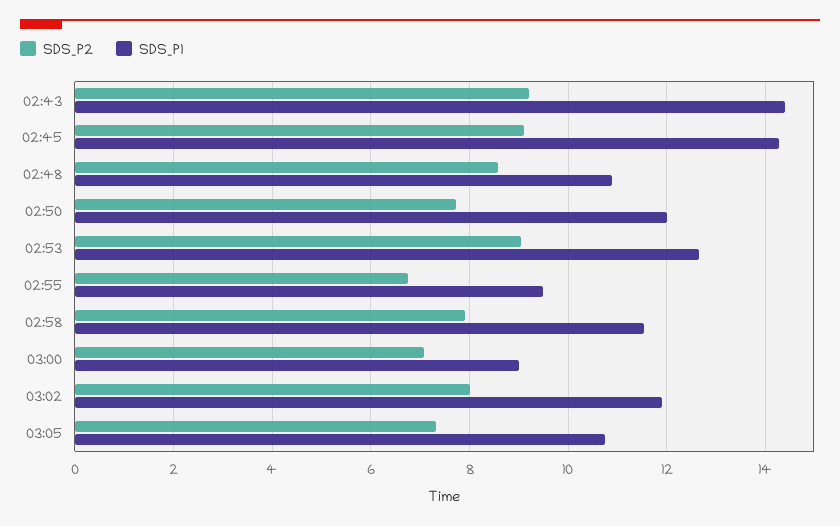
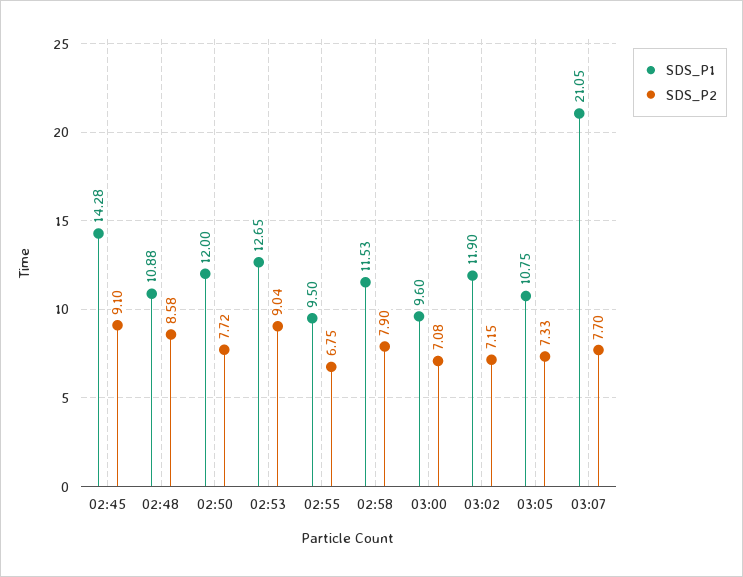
SDS_P2, 02:43: 9.2 -> none
SDS_P1, 02:43: 14.4 -> none
SDS_P1, 03:00: 9 -> 9.6
SDS_P2, 03:02: 8 -> 7.15
SDS_P1, 03:07: none -> 21.05
SDS_P2, 03:07: none -> 7.7

